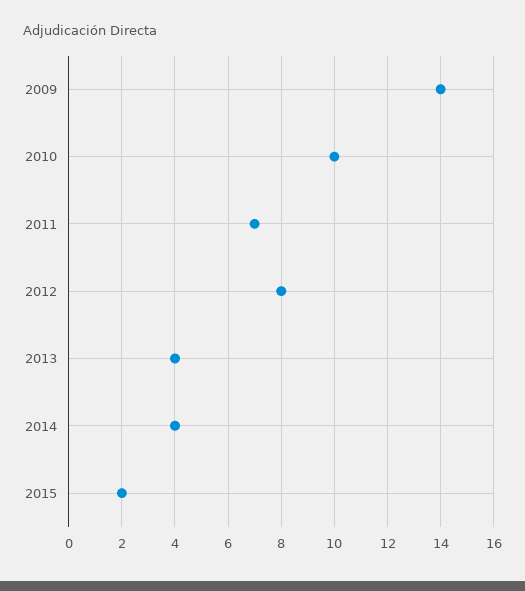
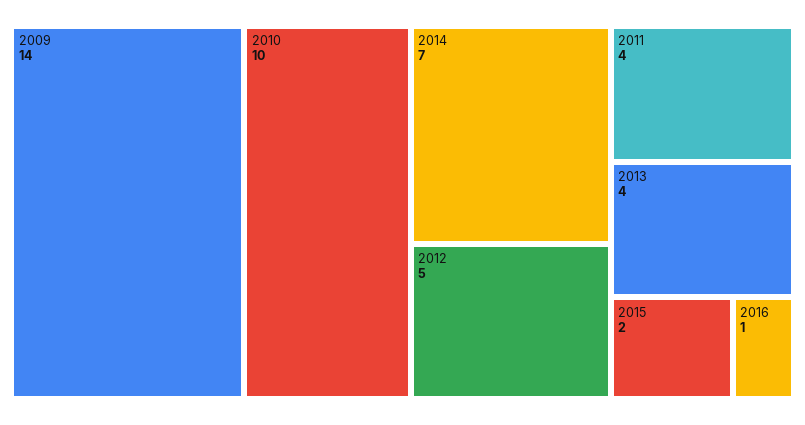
2011: 7 -> 4
2012: 8 -> 5
2014: 4 -> 7
2016: none -> 1

